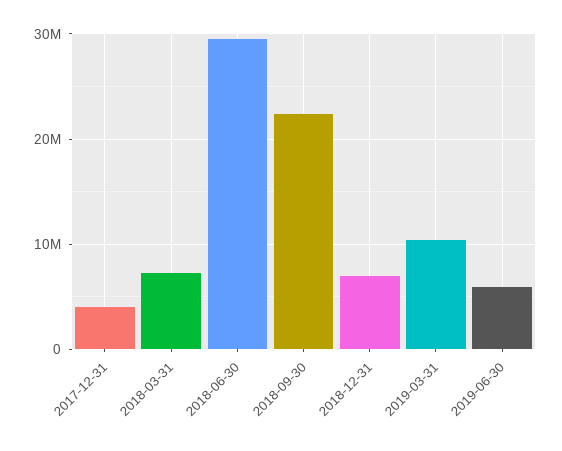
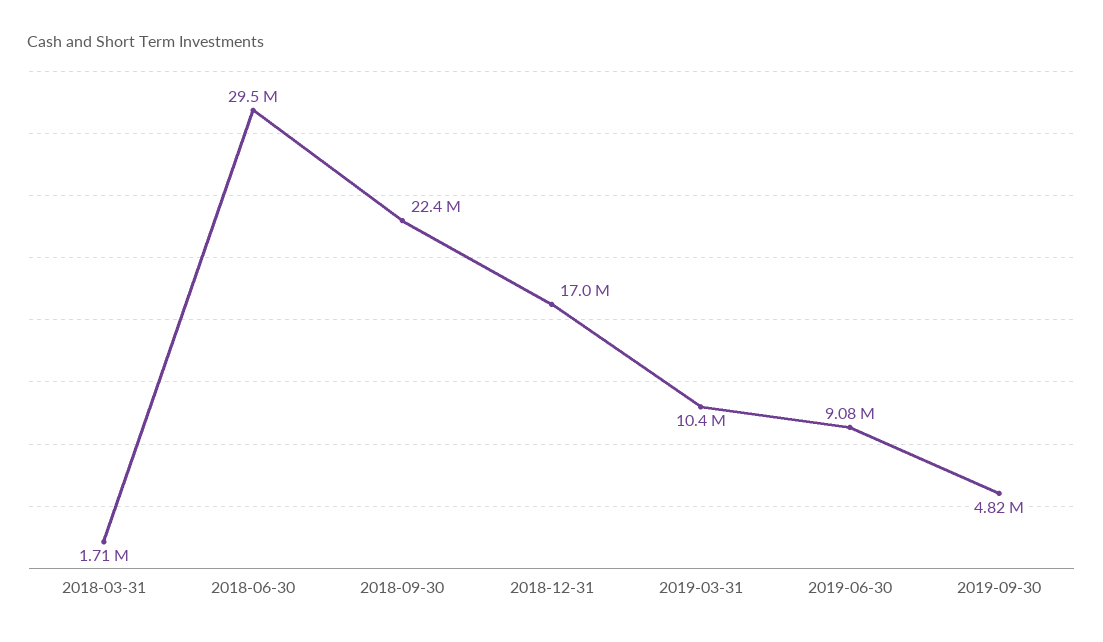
2017-12-31: 4000000 -> none
2018-03-31: 7000000 -> 1710000
2018-12-31: 7000000 -> 17000000
2019-06-30: 6000000 -> 9080000
2019-09-30: none -> 4820000

